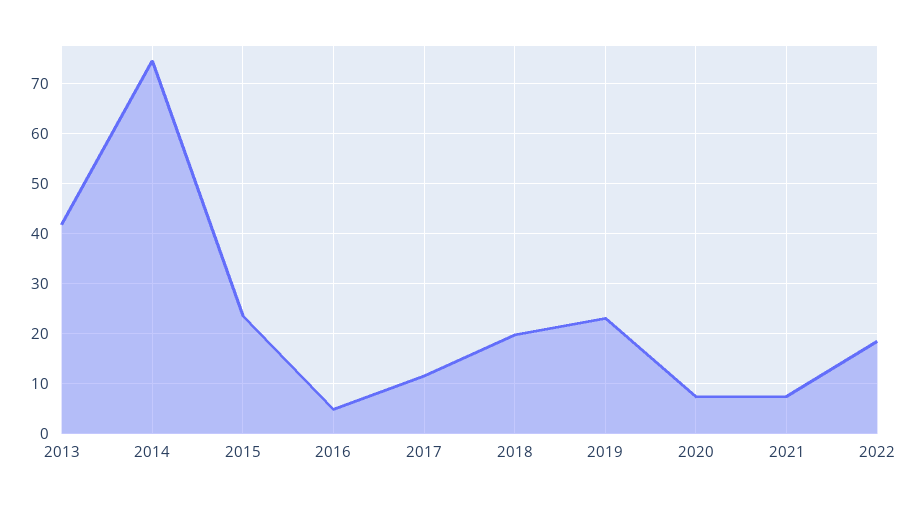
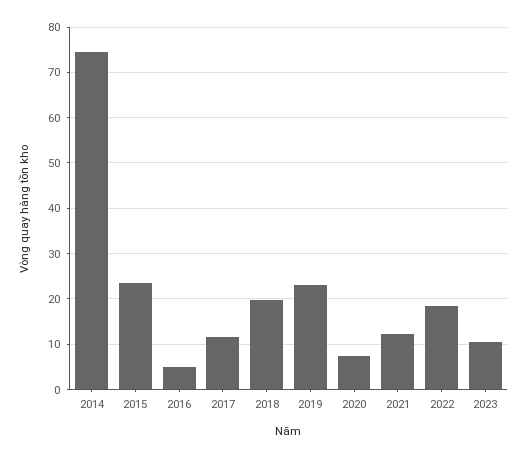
2013: 42 -> none
2021: 8 -> 12
2023: none -> 10

